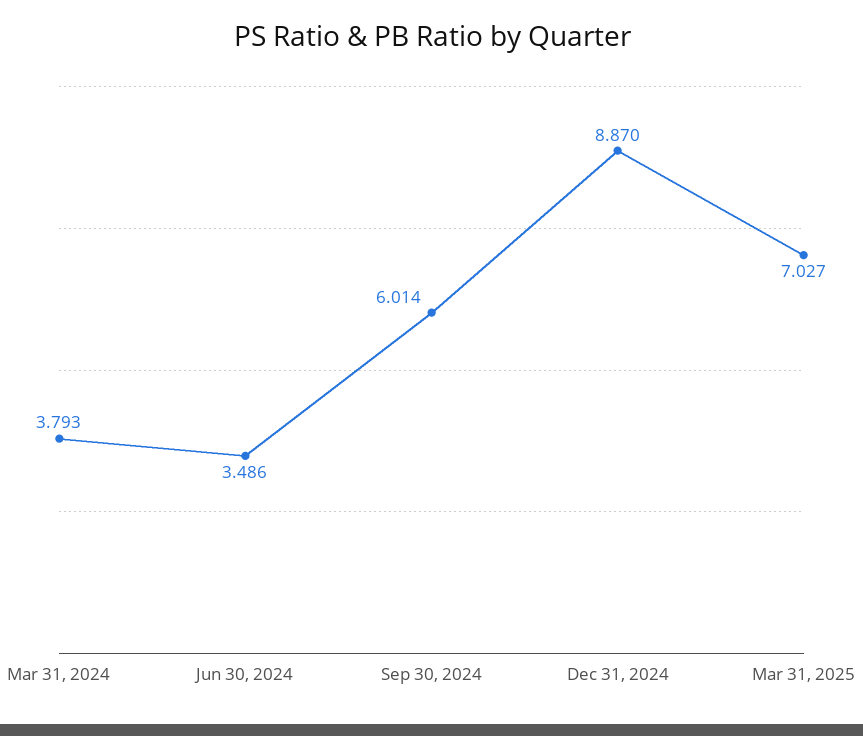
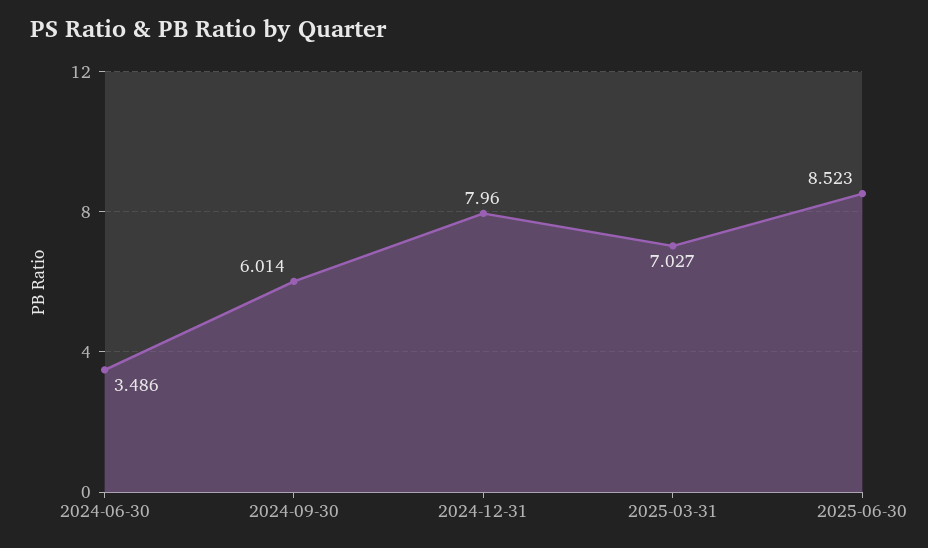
Mar 31, 2024: 3.793 -> none
Dec 31, 2024: 8.87 -> 7.96
2025-06-30: none -> 8.523

